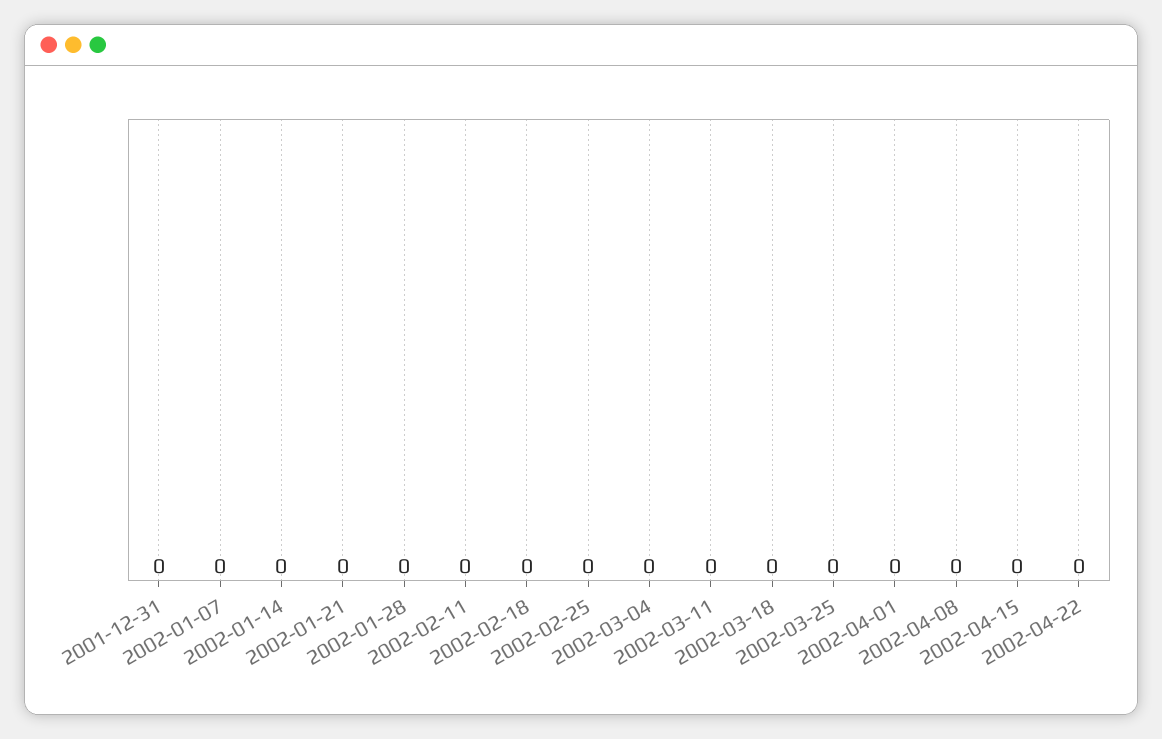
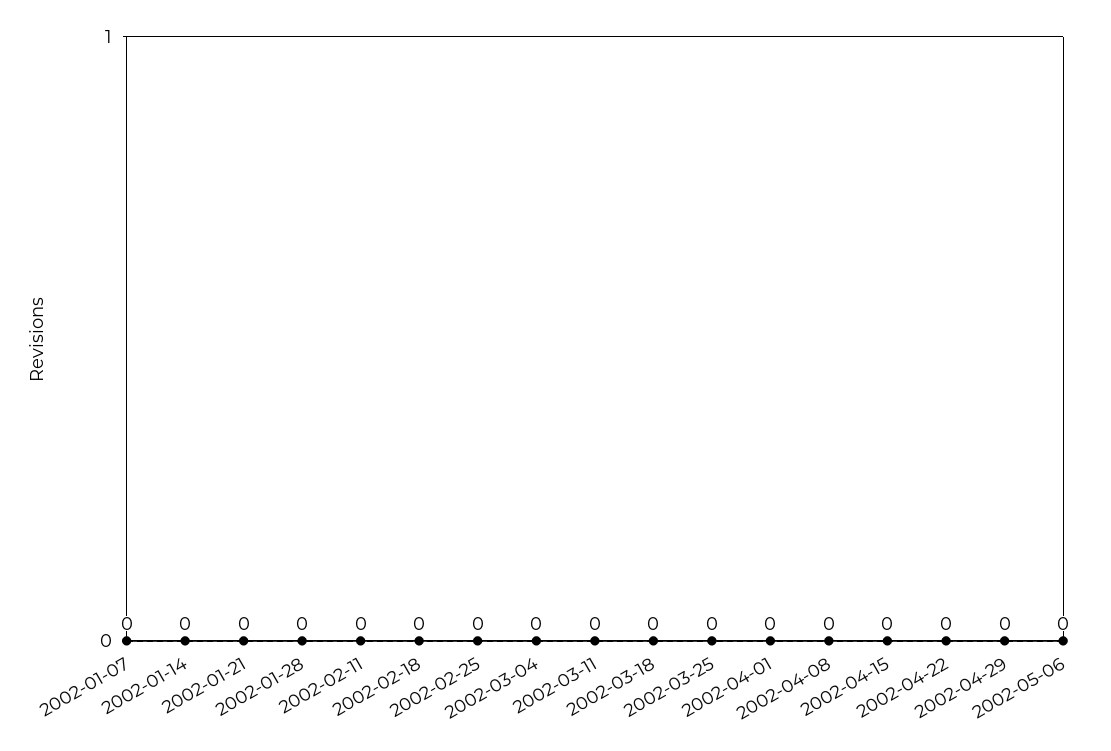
2001-12-31: 0 -> none
2002-04-29: none -> 0
2002-05-06: none -> 0

